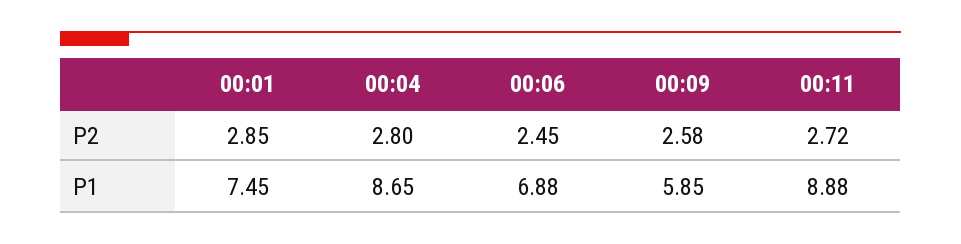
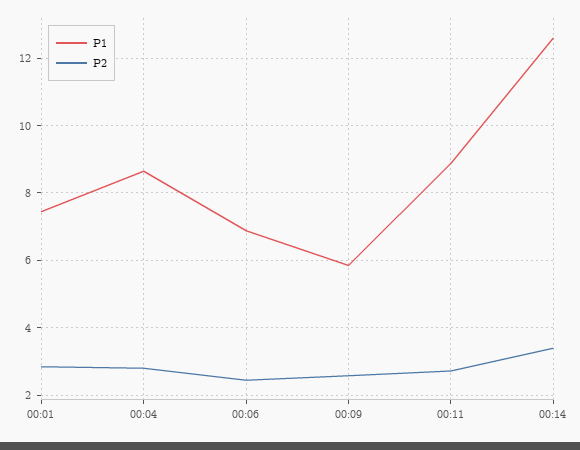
P1, 00:14: none -> 12.6
P2, 00:14: none -> 3.4

